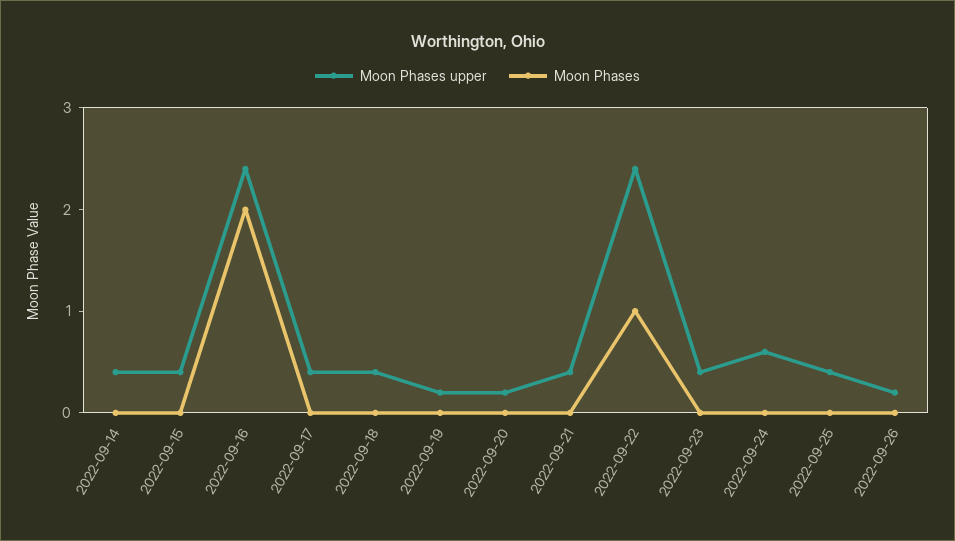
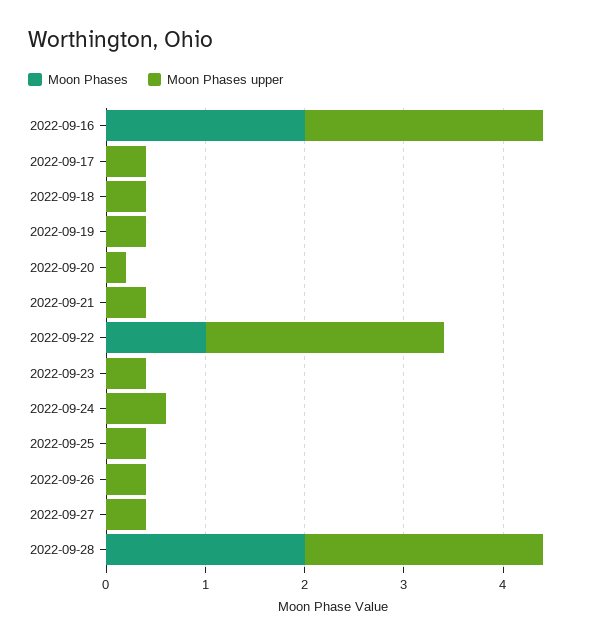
Moon Phases upper, 2022-09-14: 0.4 -> none
Moon Phases, 2022-09-14: 0 -> none
Moon Phases upper, 2022-09-15: 0.4 -> none
Moon Phases, 2022-09-15: 0 -> none
Moon Phases upper, 2022-09-19: 0.2 -> 0.4
Moon Phases upper, 2022-09-26: 0.2 -> 0.4
Moon Phases, 2022-09-27: none -> 0
Moon Phases upper, 2022-09-27: none -> 0.4
Moon Phases, 2022-09-28: none -> 2
Moon Phases upper, 2022-09-28: none -> 2.4

